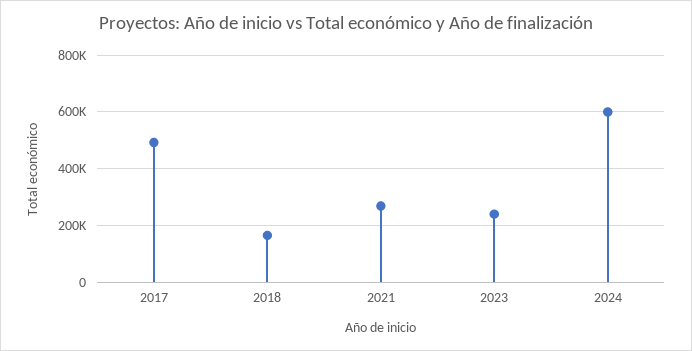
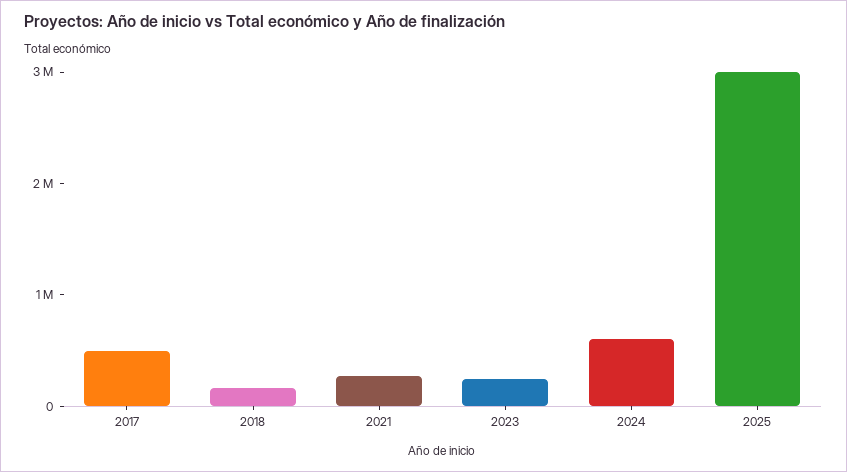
2025: none -> 3000000

